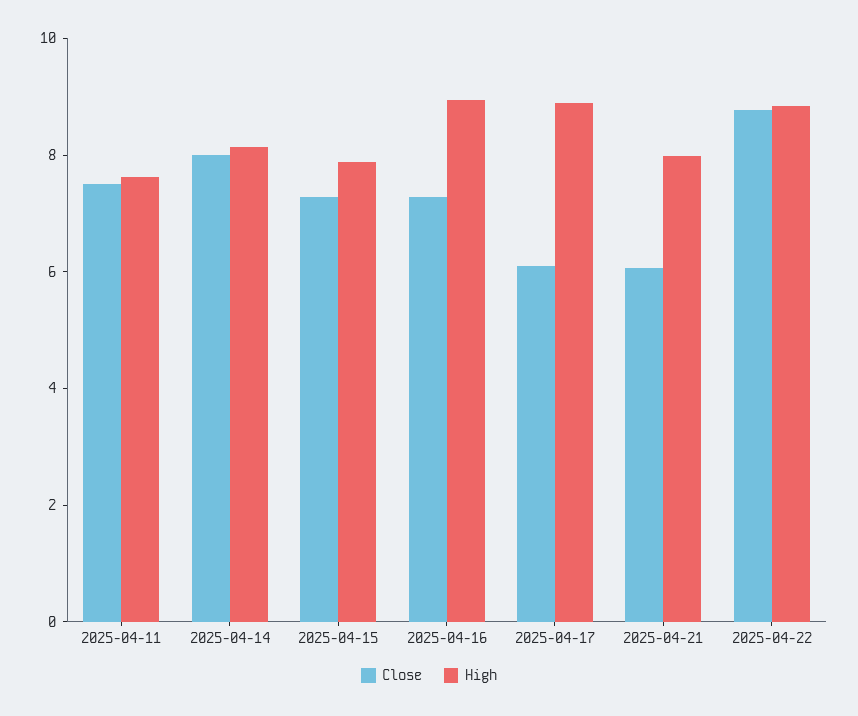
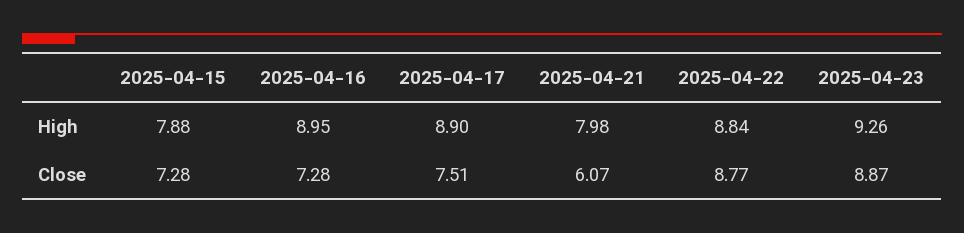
Close, 2025-04-11: 7.5 -> none
High, 2025-04-11: 7.5 -> none
Close, 2025-04-14: 8 -> none
High, 2025-04-14: 8 -> none
Close, 2025-04-17: 6 -> 7.51
High, 2025-04-23: none -> 9.26
Close, 2025-04-23: none -> 8.87

